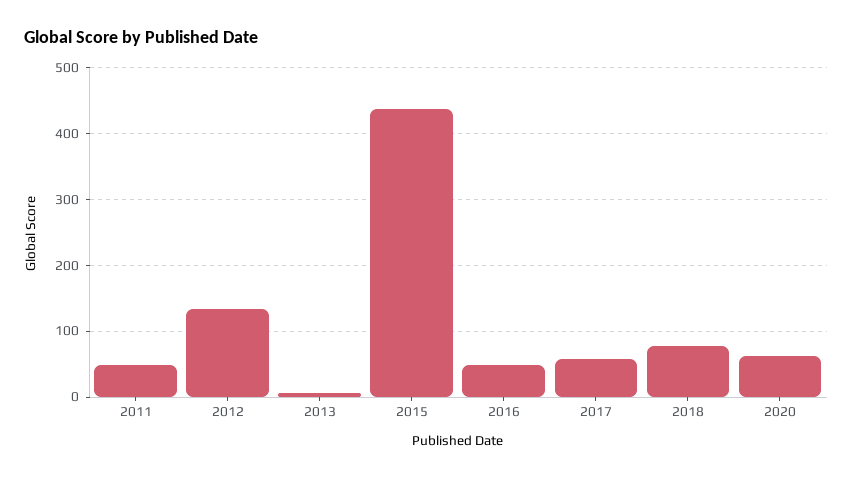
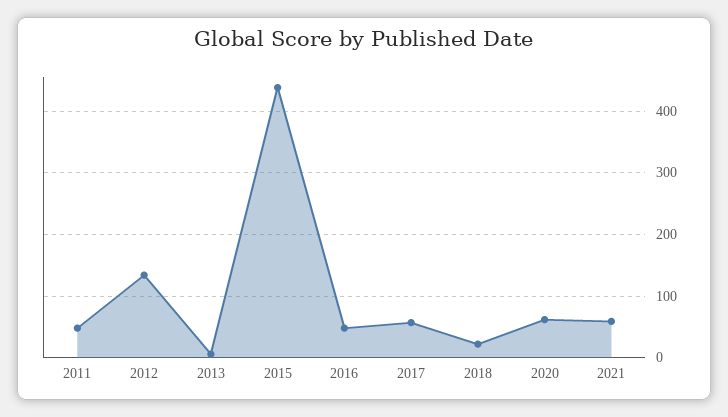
2018: 80 -> 20
2021: none -> 60

